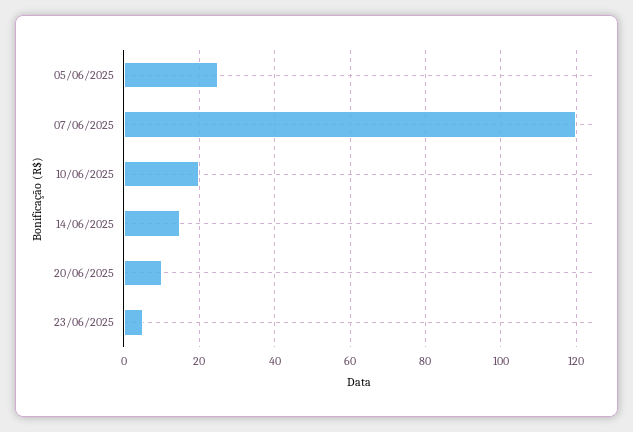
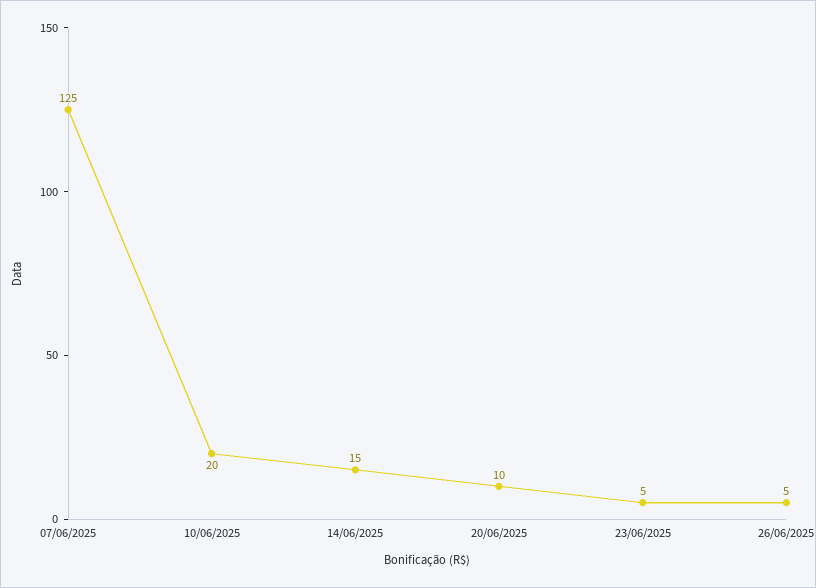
05/06/2025: 25 -> none
07/06/2025: 120 -> 125
26/06/2025: none -> 5

